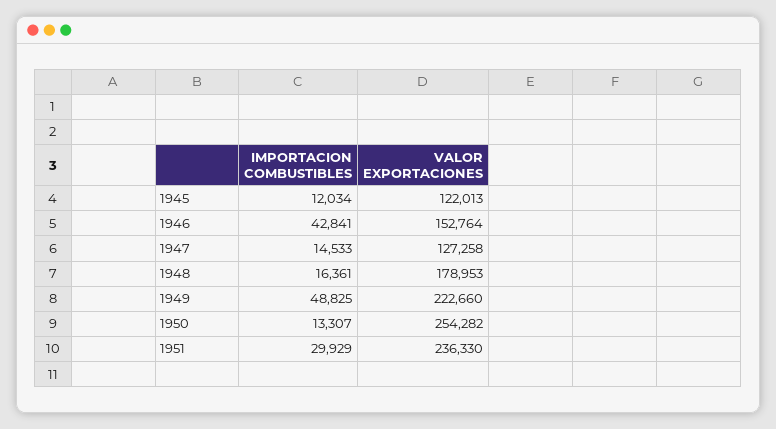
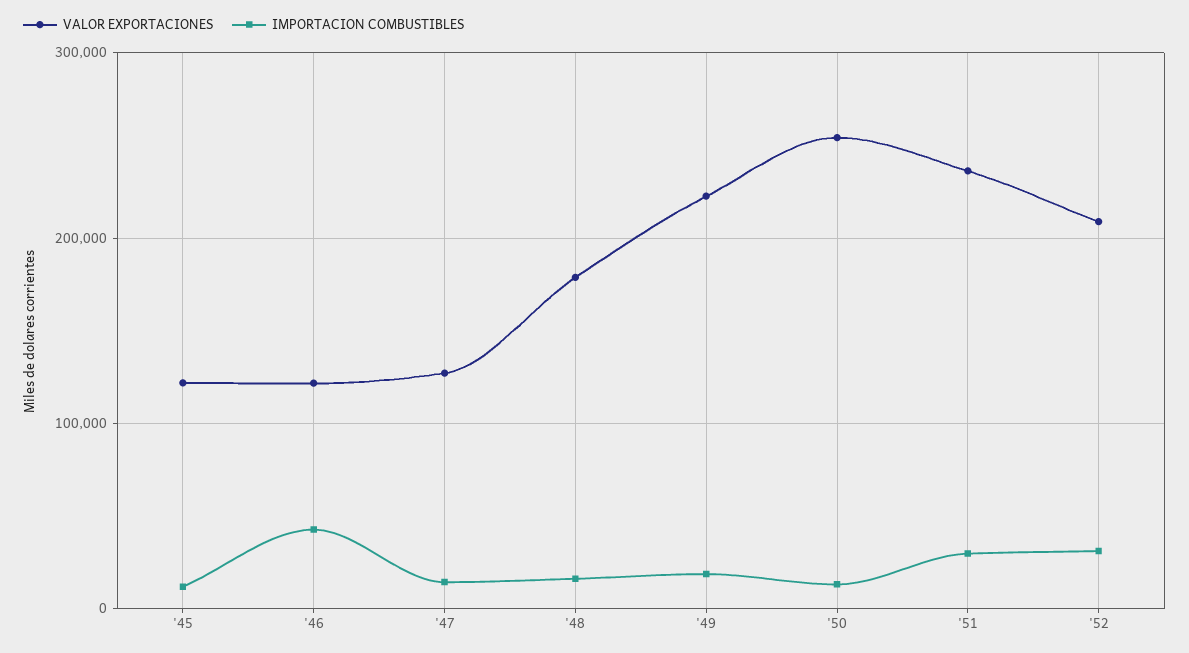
VALOR EXPORTACIONES, 1946: 152764 -> 120000
IMPORTACION COMBUSTIBLES, 1949: 48825 -> 20000
VALOR EXPORTACIONES, '52: none -> 210000
IMPORTACION COMBUSTIBLES, '52: none -> 30000

